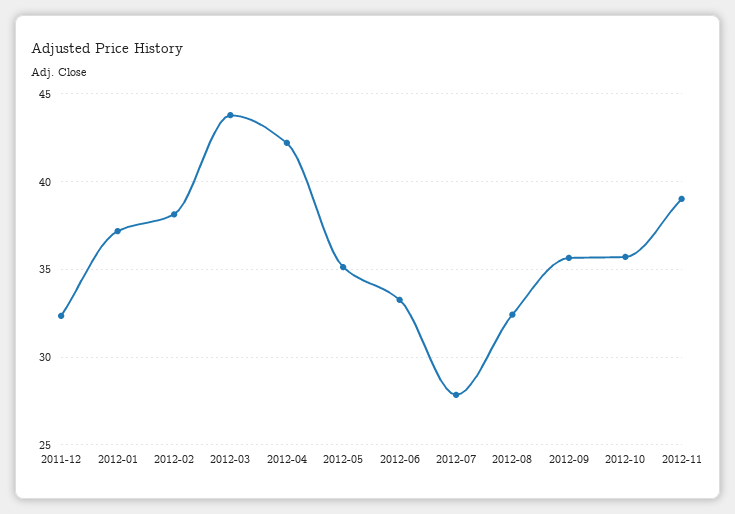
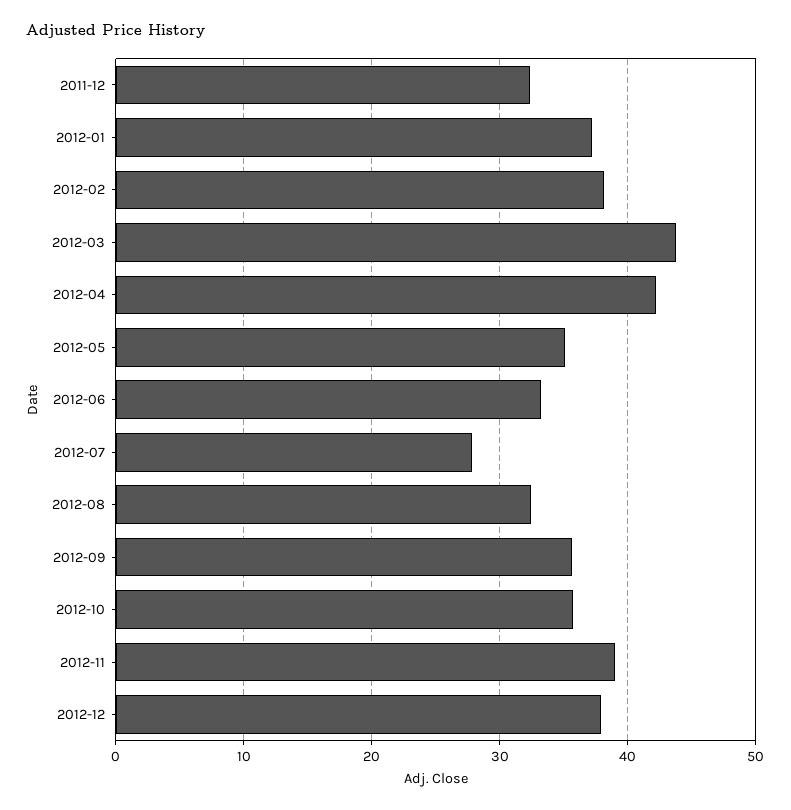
2012-12: none -> 38

